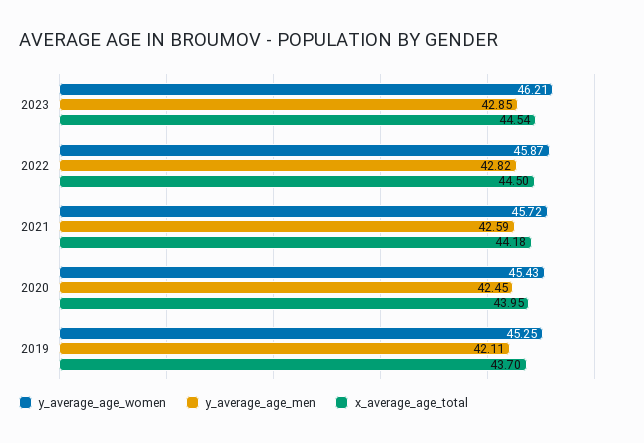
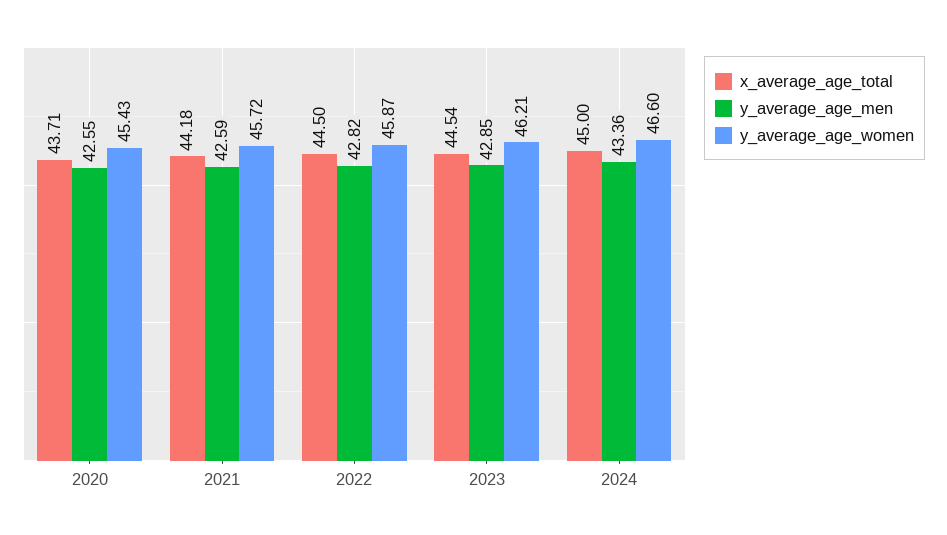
y_average_age_men, 2020: 42.45 -> 42.55
x_average_age_total, 2020: 43.95 -> 43.71
y_average_age_women, 2019: 45.25 -> none
y_average_age_men, 2019: 42.11 -> none
x_average_age_total, 2019: 43.7 -> none
x_average_age_total, 2024: none -> 45
y_average_age_men, 2024: none -> 43.36
y_average_age_women, 2024: none -> 46.6

